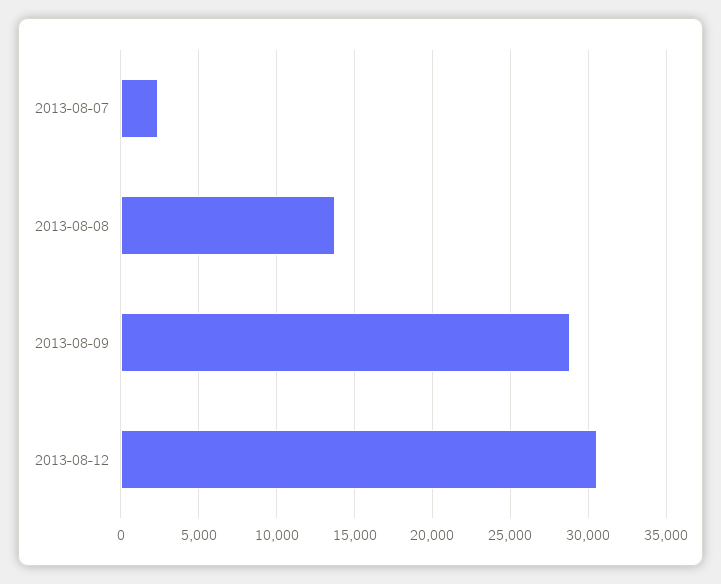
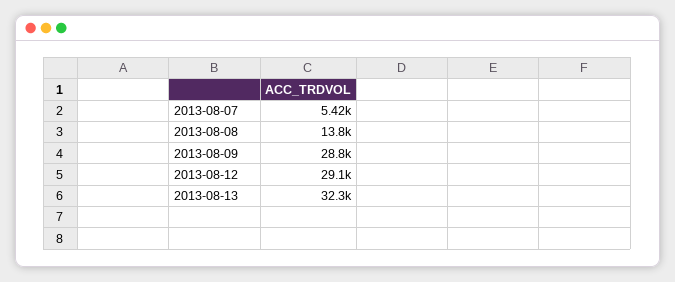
2013-08-07: 2500 -> 5420
2013-08-12: 30500 -> 29100
2013-08-13: none -> 32300

